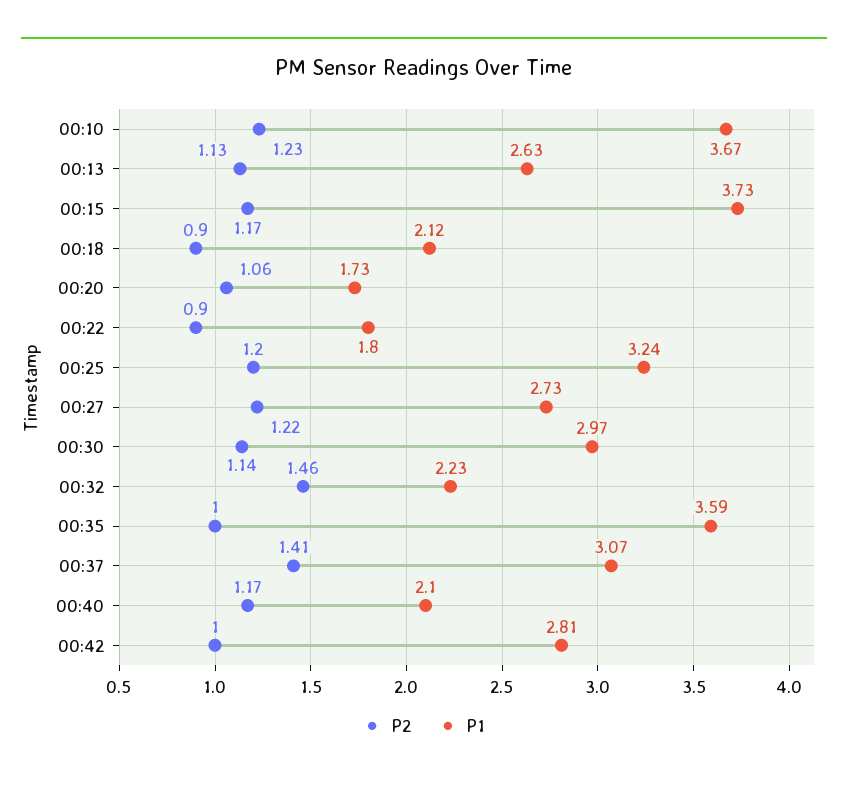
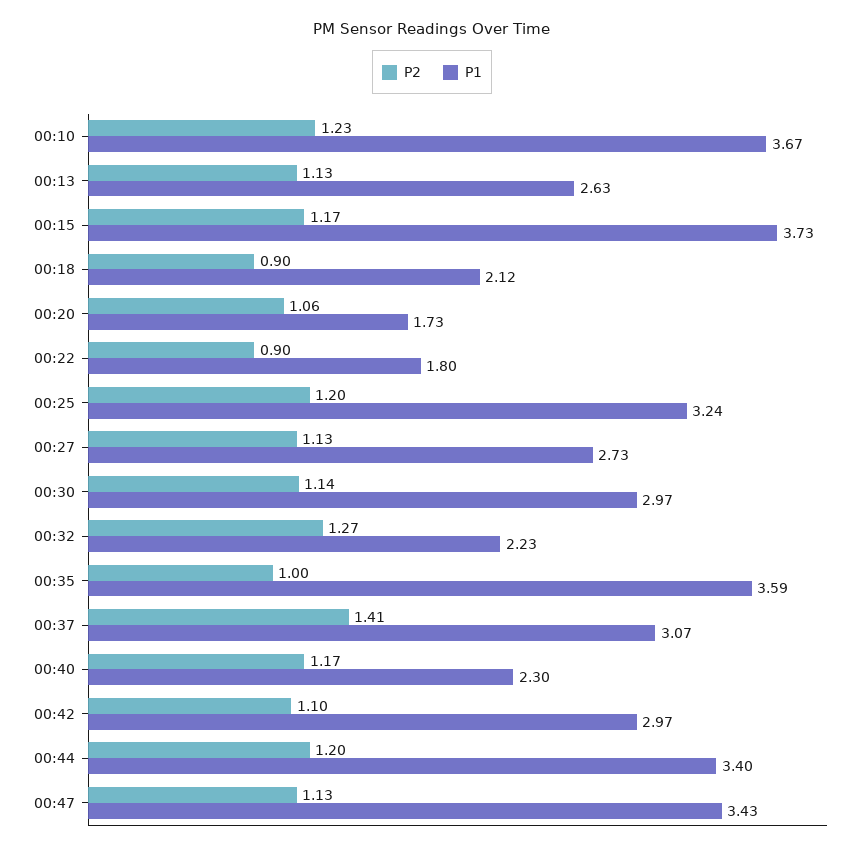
P2, 00:27: 1.22 -> 1.13
P2, 00:32: 1.46 -> 1.27
P1, 00:40: 2.1 -> 2.3
P2, 00:42: 1 -> 1.1
P1, 00:42: 2.81 -> 2.97
P2, 00:44: none -> 1.2
P1, 00:44: none -> 3.4
P2, 00:47: none -> 1.13
P1, 00:47: none -> 3.43

